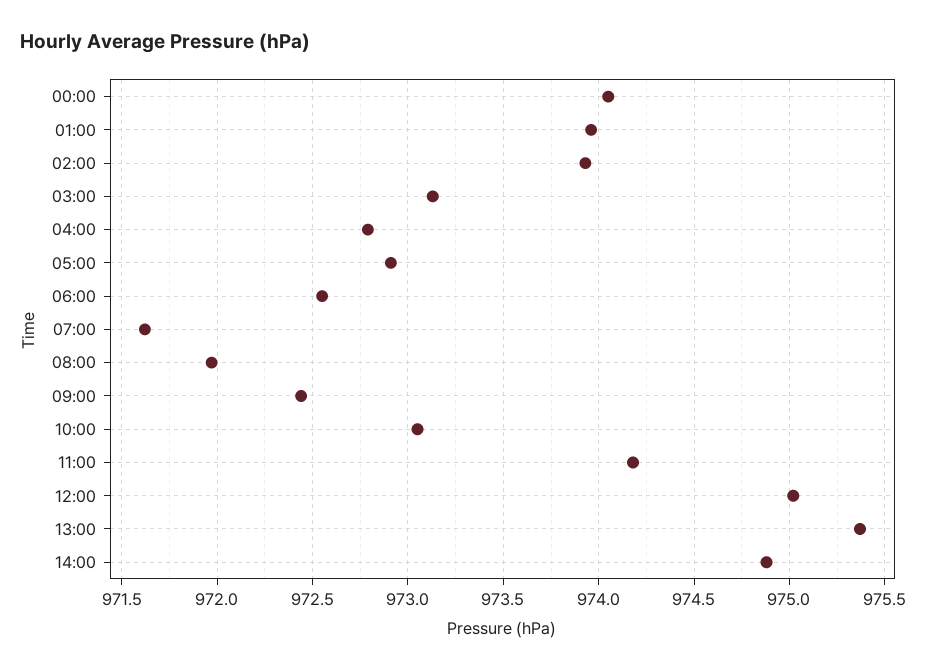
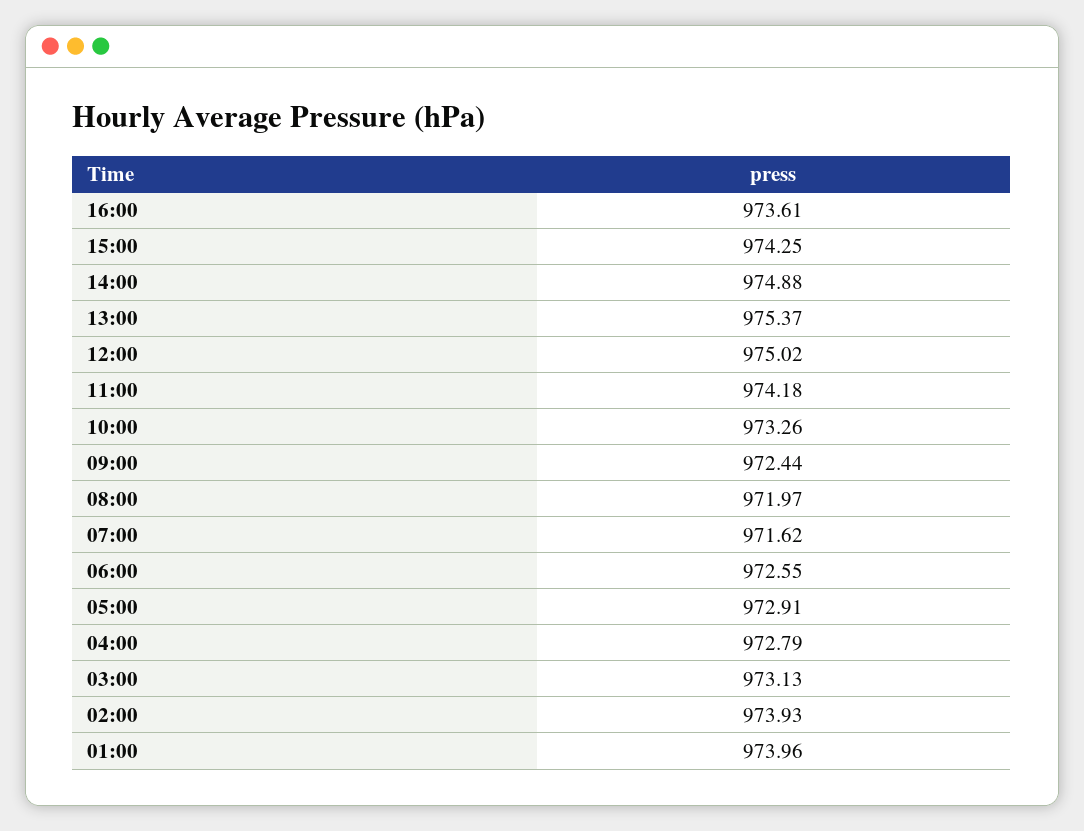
00:00: 974.05 -> none
10:00: 973.05 -> 973.26
16:00: none -> 973.61
15:00: none -> 974.25

